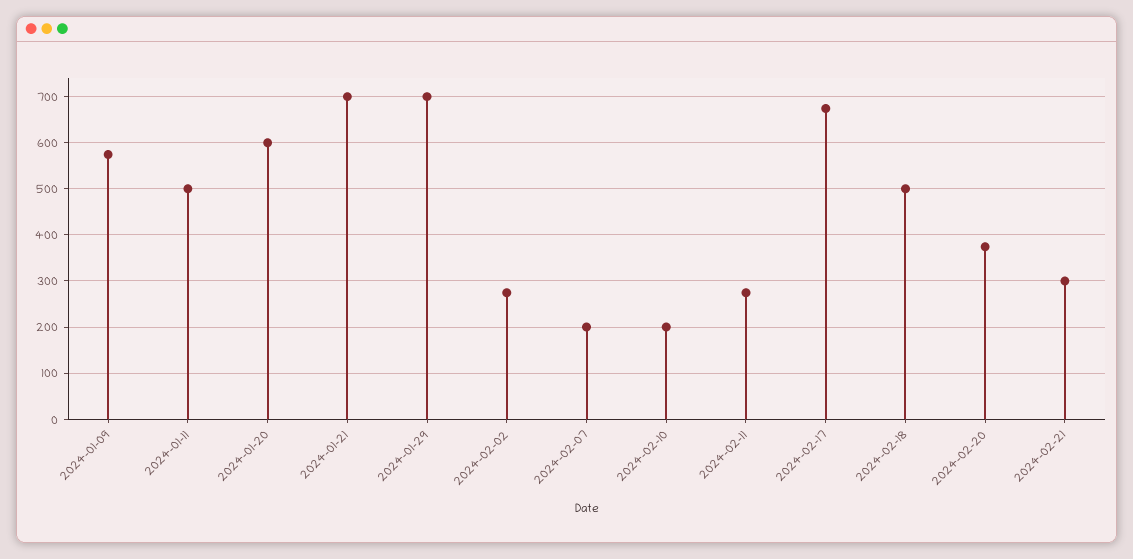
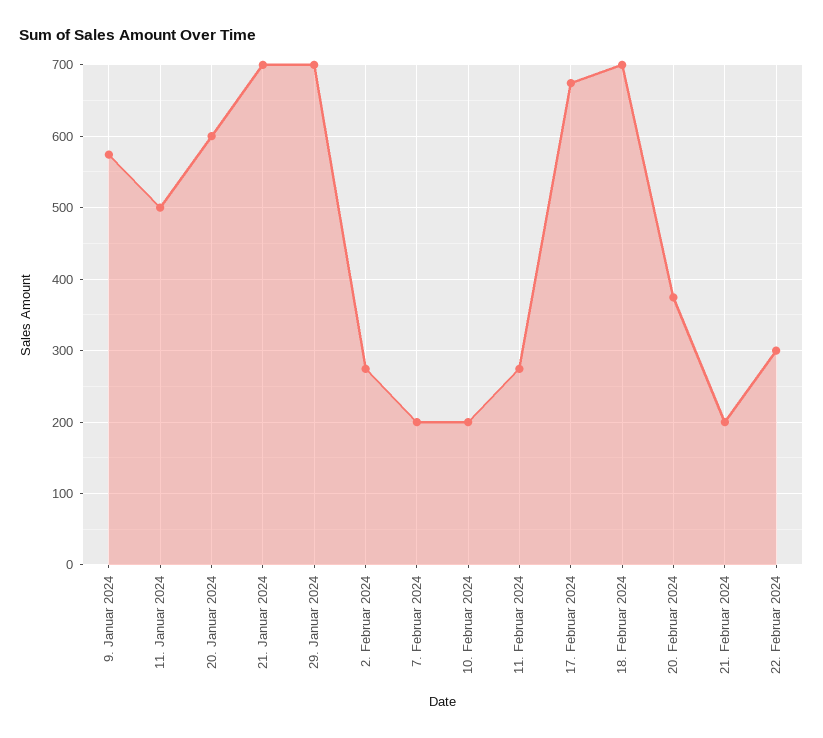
2024-02-18: 500 -> 700
2024-02-21: 300 -> 200
22. Februar 2024: none -> 300

